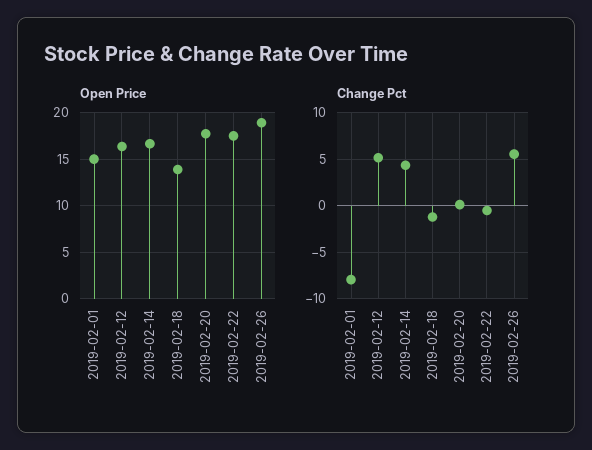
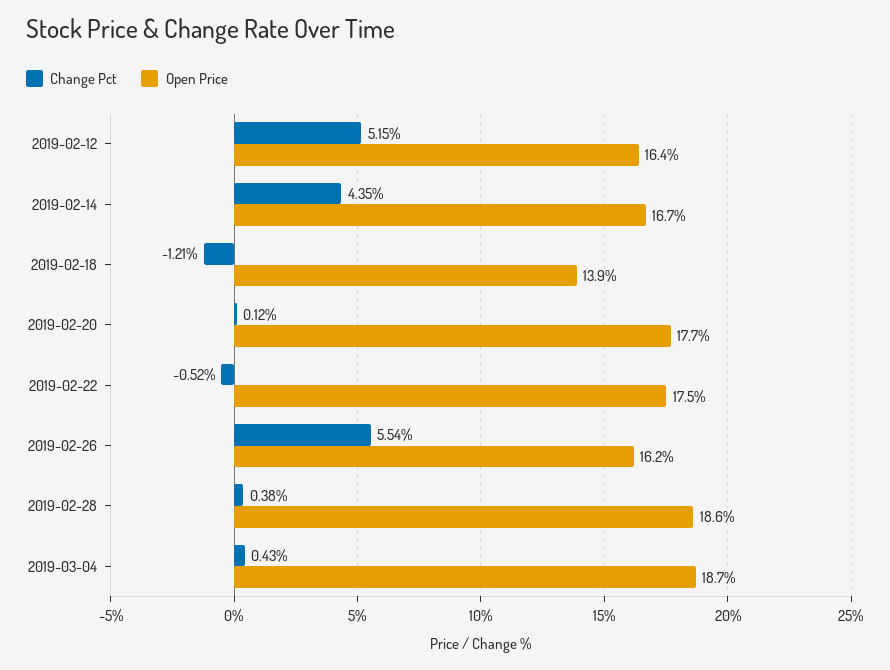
Open Price, 2019-02-01: 15 -> none
Open Price, 2019-02-26: 19 -> 16.2
Change Pct, 2019-02-01: -8 -> none
Change Pct, 2019-02-28: none -> 0.38
Open Price, 2019-02-28: none -> 18.6
Change Pct, 2019-03-04: none -> 0.43
Open Price, 2019-03-04: none -> 18.7

